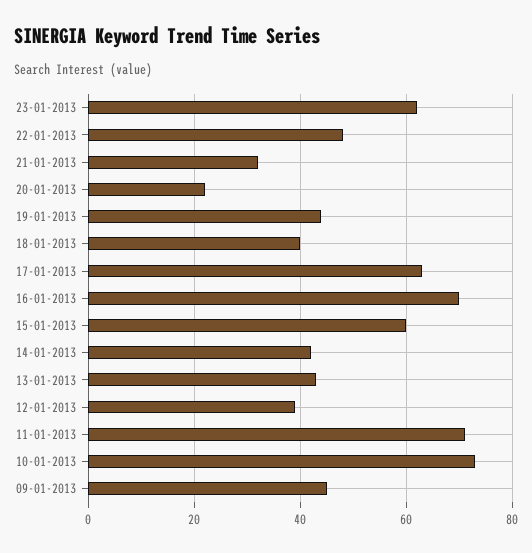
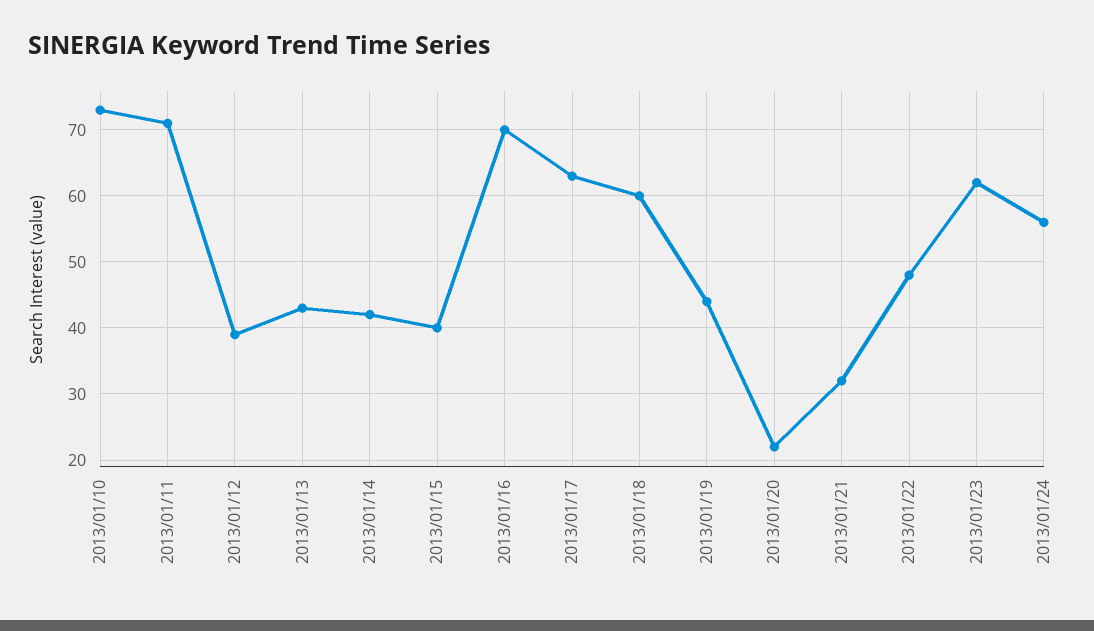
18-01-2013: 40 -> 60
15-01-2013: 60 -> 40
09-01-2013: 45 -> none
2013/01/24: none -> 56

